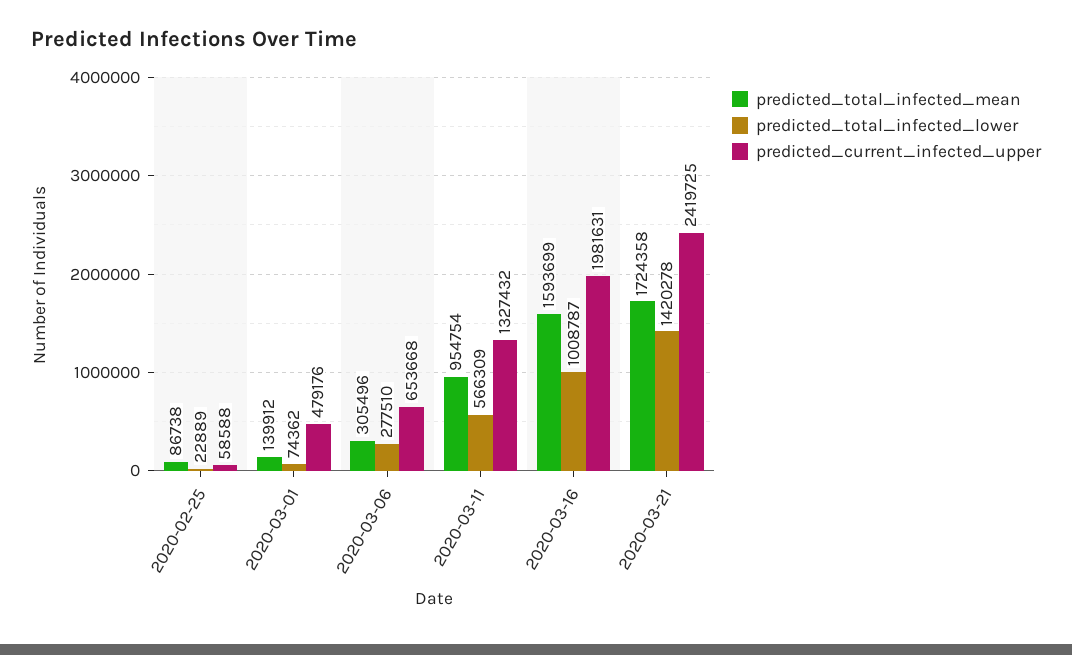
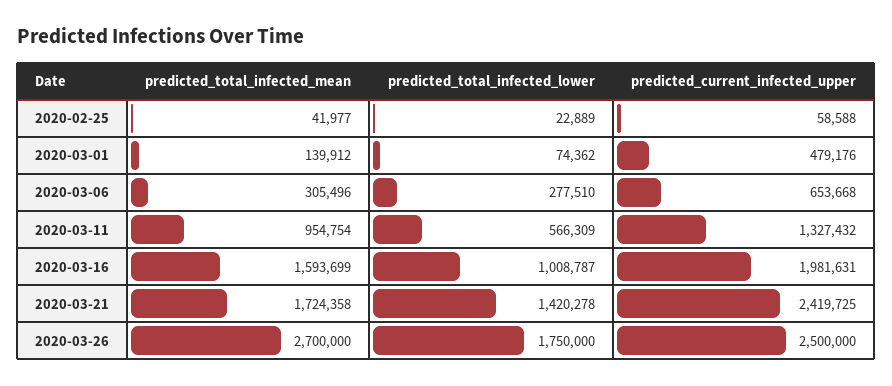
predicted_total_infected_mean, 2020-02-25: 86738 -> 41977
predicted_total_infected_mean, 2020-03-26: none -> 2700000
predicted_total_infected_lower, 2020-03-26: none -> 1750000
predicted_current_infected_upper, 2020-03-26: none -> 2500000

